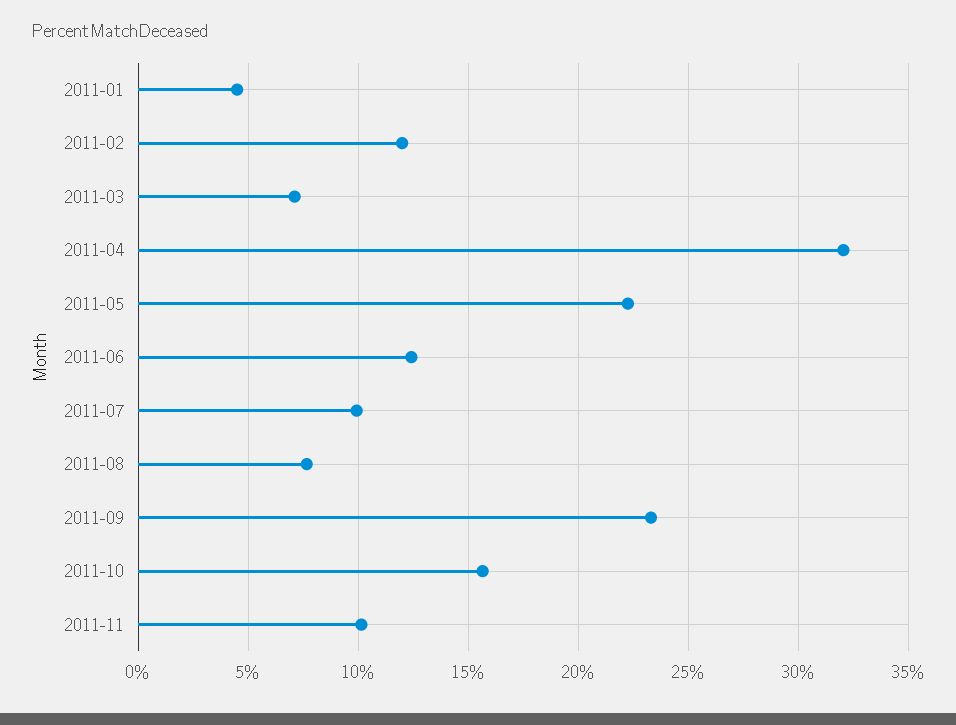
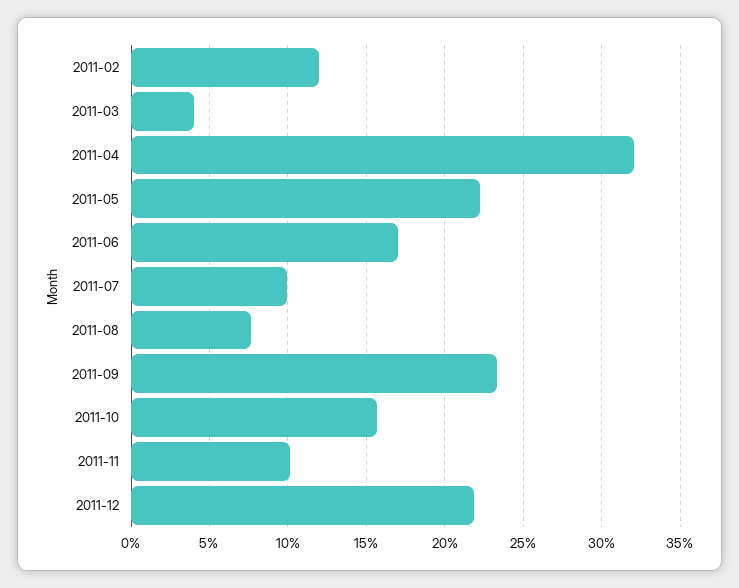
2011-01: 4.5 -> none
2011-03: 7 -> 4
2011-06: 12.5 -> 17
2011-12: none -> 22

